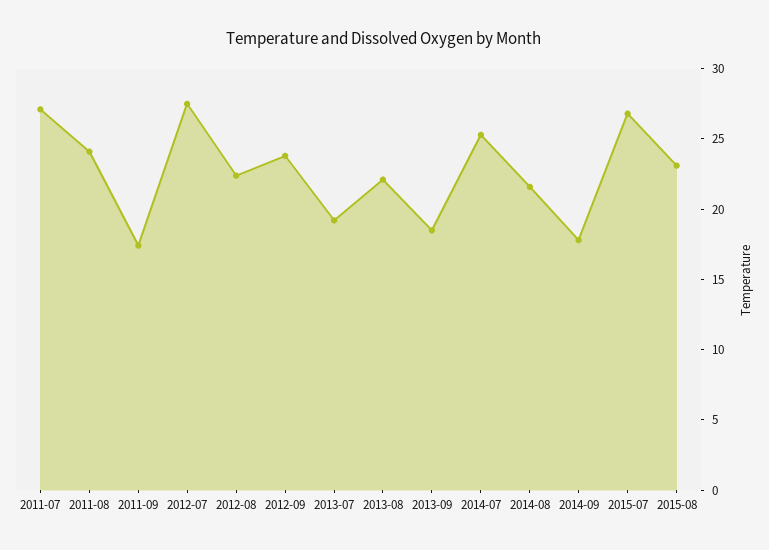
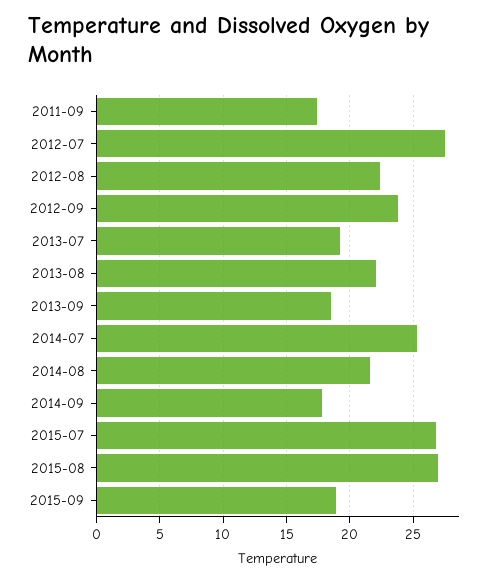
2011-07: 27 -> none
2011-08: 24 -> none
2015-08: 23 -> 27
2015-09: none -> 19

